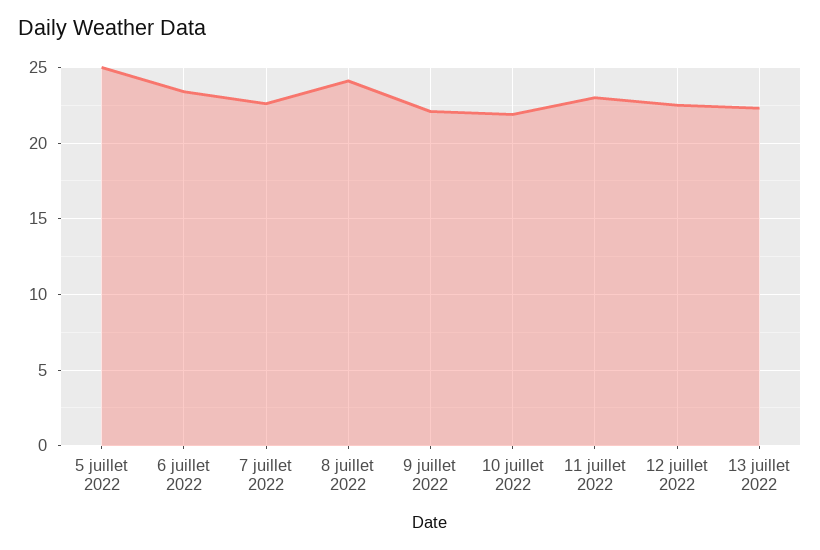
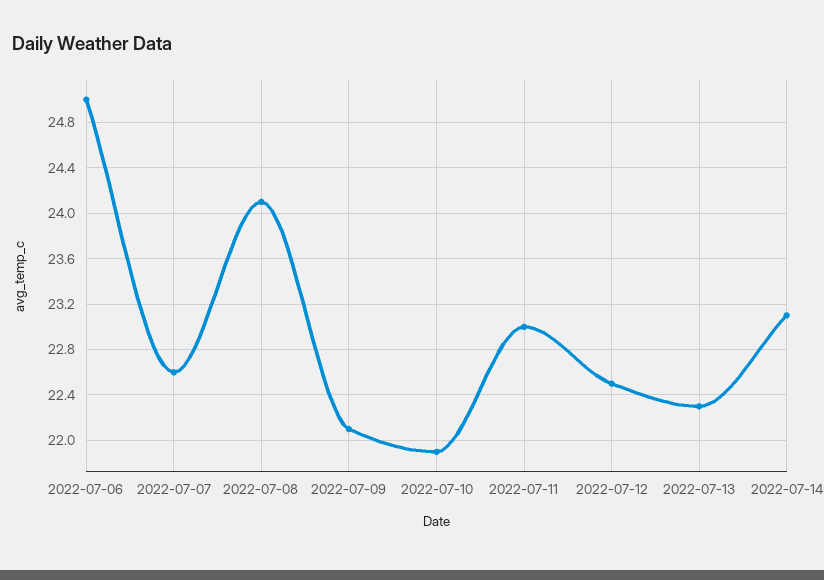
5 juillet 2022: 25 -> none
6 juillet 2022: 23.5 -> 25
2022-07-14: none -> 23.1

